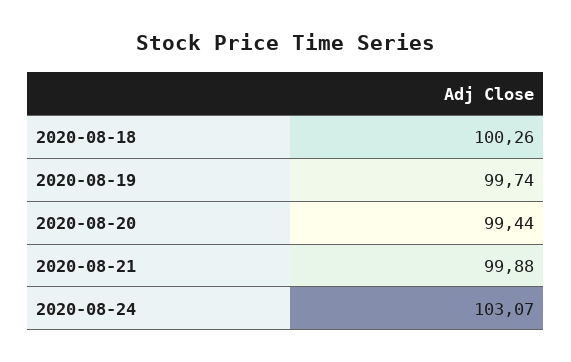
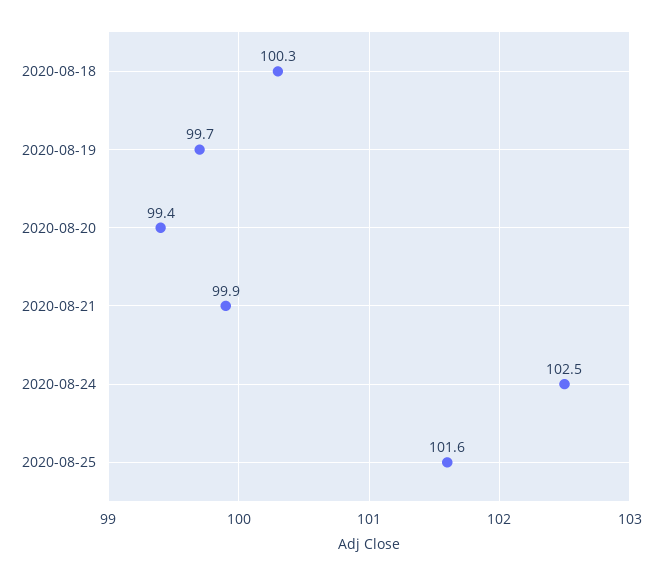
2020-08-24: 103.07 -> 102.5
2020-08-25: none -> 101.6

